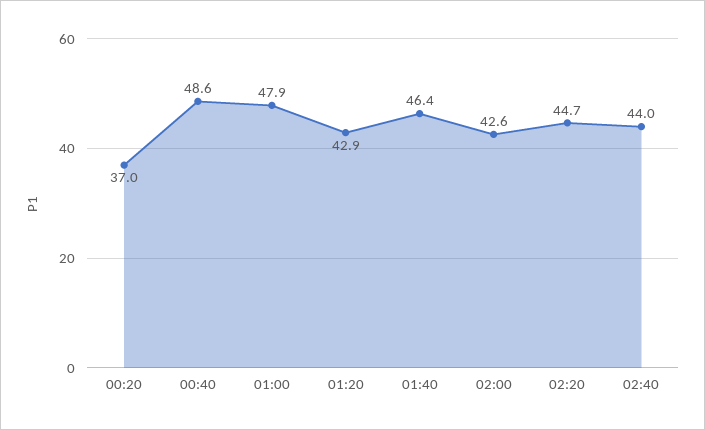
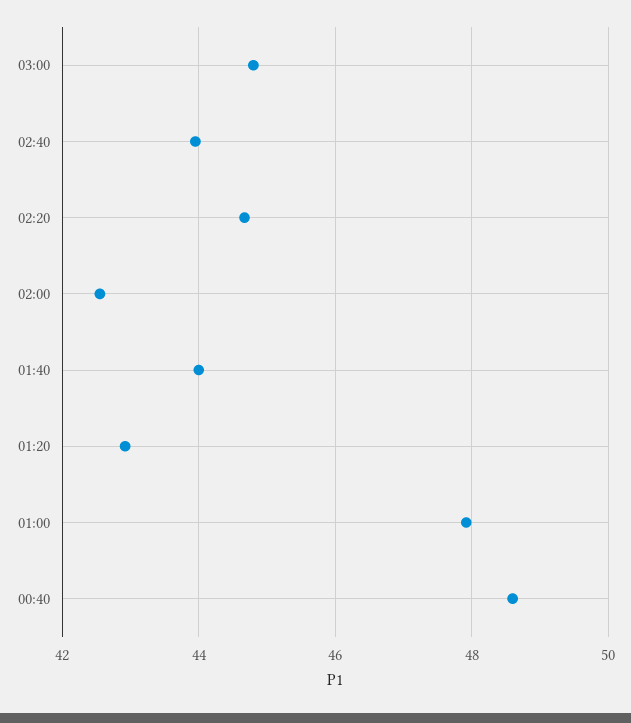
00:20: 37 -> none
01:40: 46.4 -> 44
03:00: none -> 44.8

